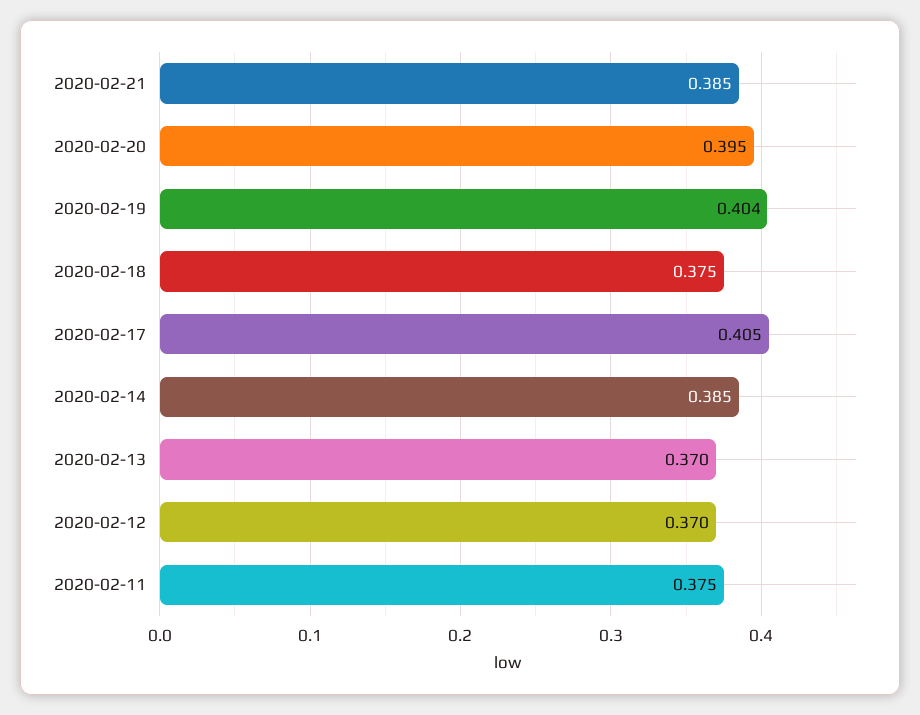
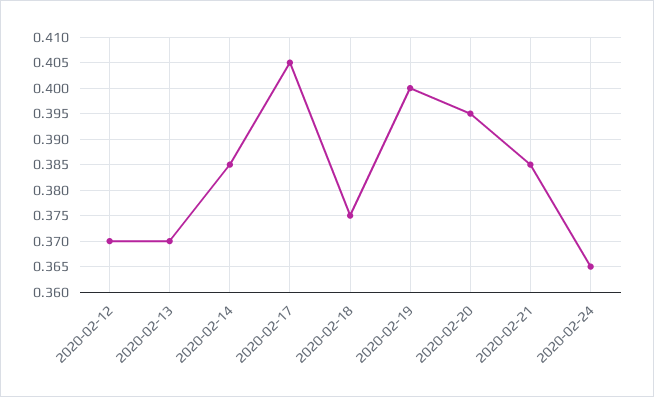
2020-02-19: 0.404 -> 0.4
2020-02-11: 0.375 -> none
2020-02-24: none -> 0.365

